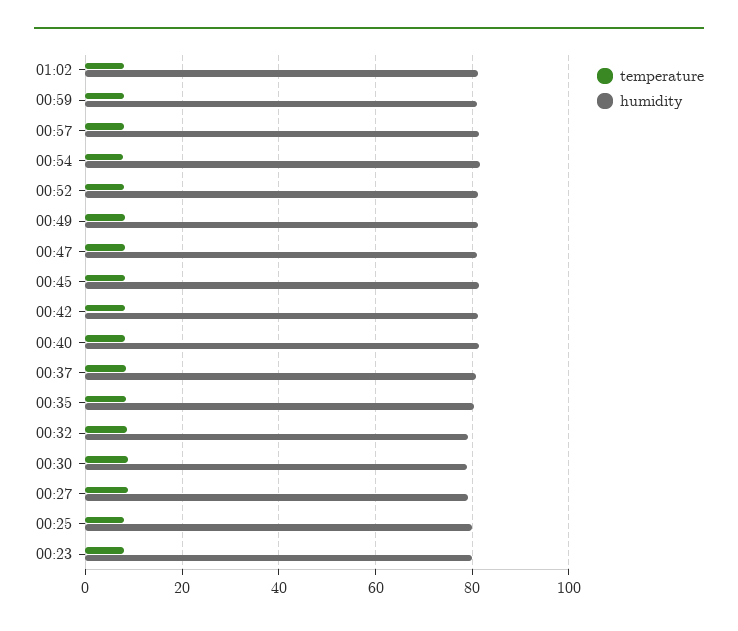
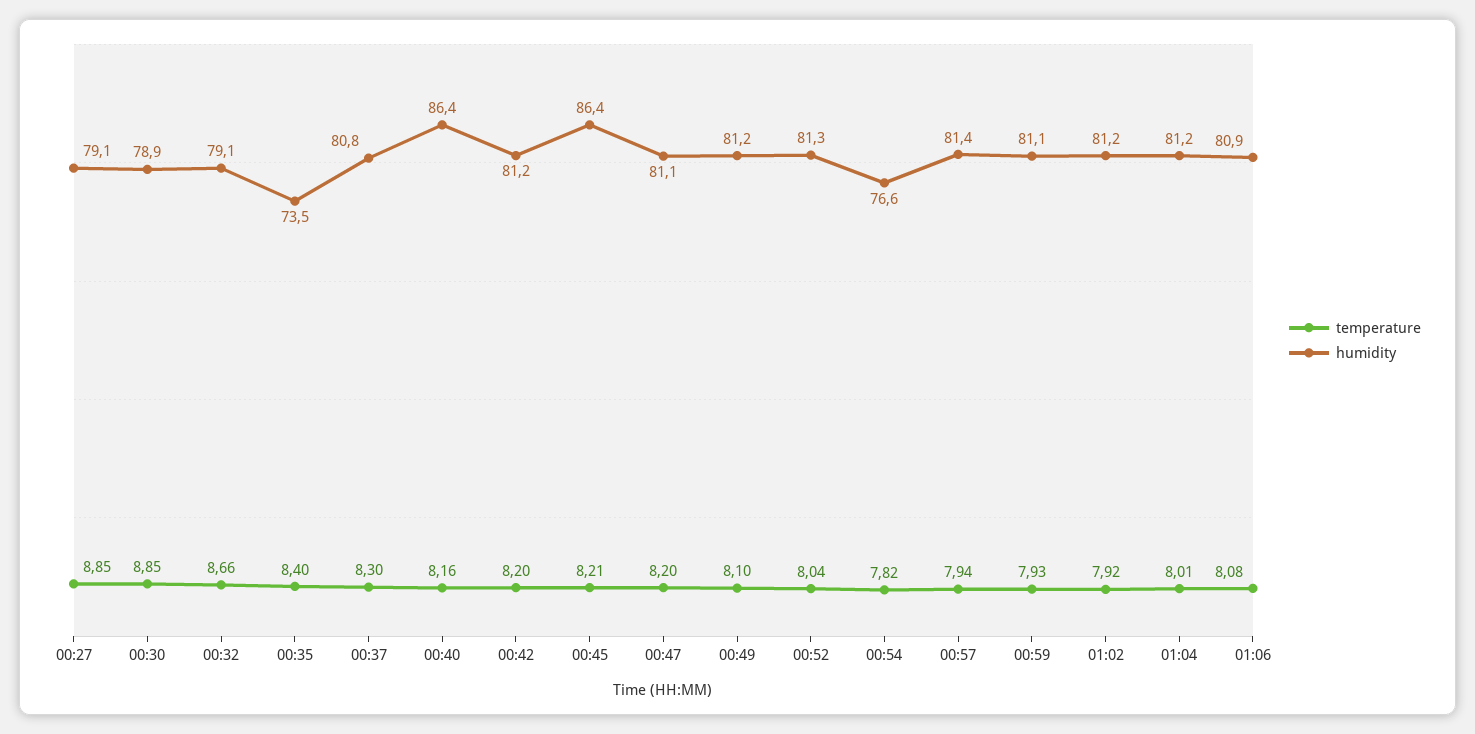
humidity, 00:54: 82 -> 76.6
humidity, 00:45: 82 -> 86.4
humidity, 00:40: 82 -> 86.4
humidity, 00:35: 80 -> 73.5
temperature, 00:25: 8 -> none
humidity, 00:25: 80 -> none
temperature, 00:23: 8 -> none
humidity, 00:23: 80 -> none
temperature, 01:04: none -> 8.01
humidity, 01:04: none -> 81.2
temperature, 01:06: none -> 8.08
humidity, 01:06: none -> 80.9

